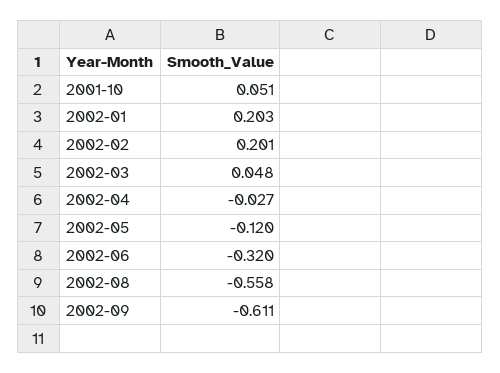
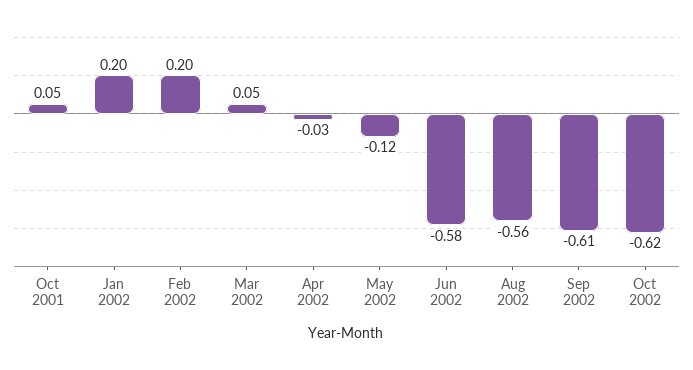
2002-06: -0.32 -> -0.58
Oct 2002: none -> -0.62

